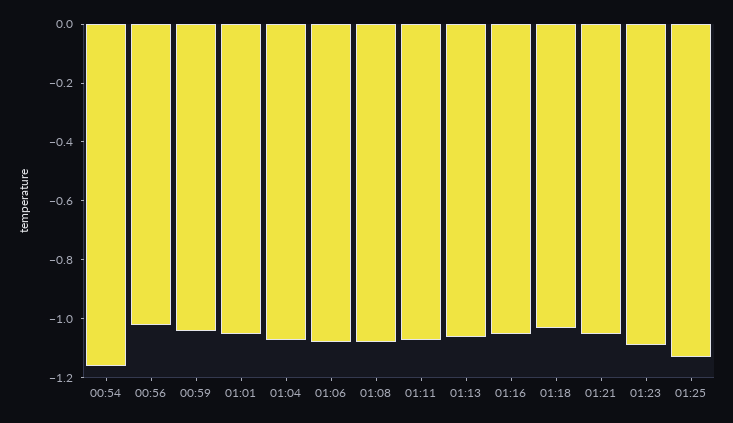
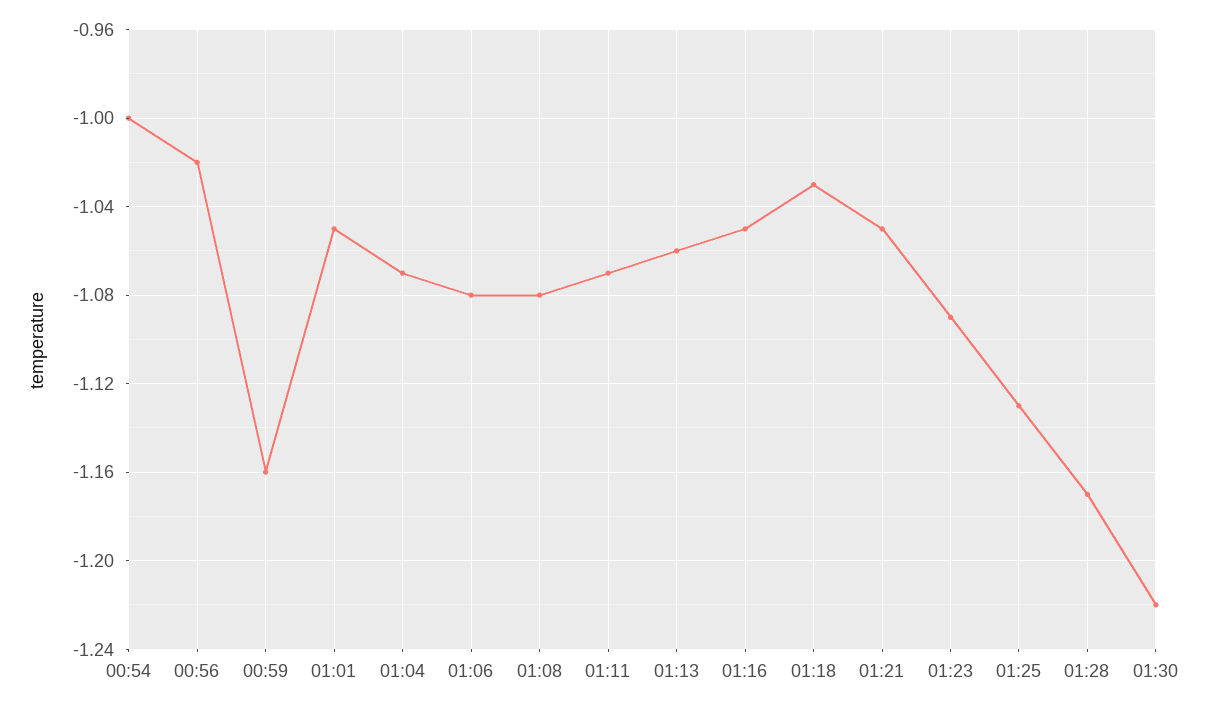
00:54: -1.15 -> -1
00:59: -1.05 -> -1.16
01:28: none -> -1.17
01:30: none -> -1.22

